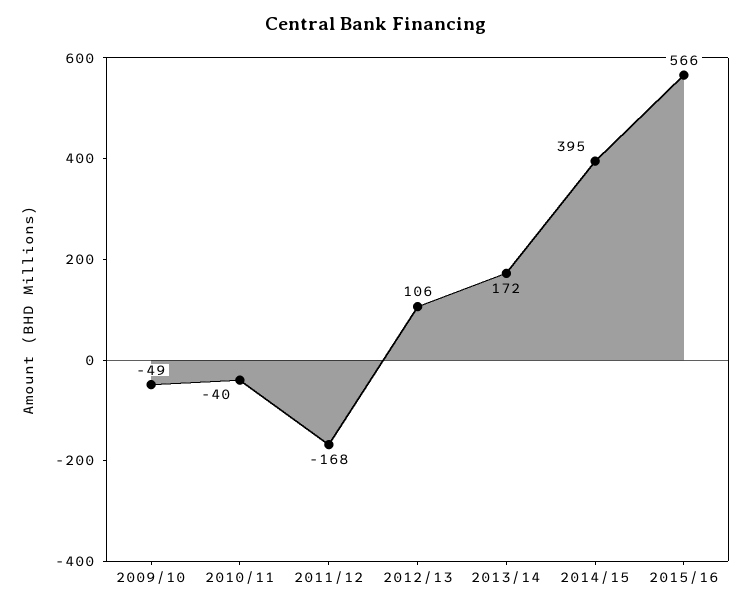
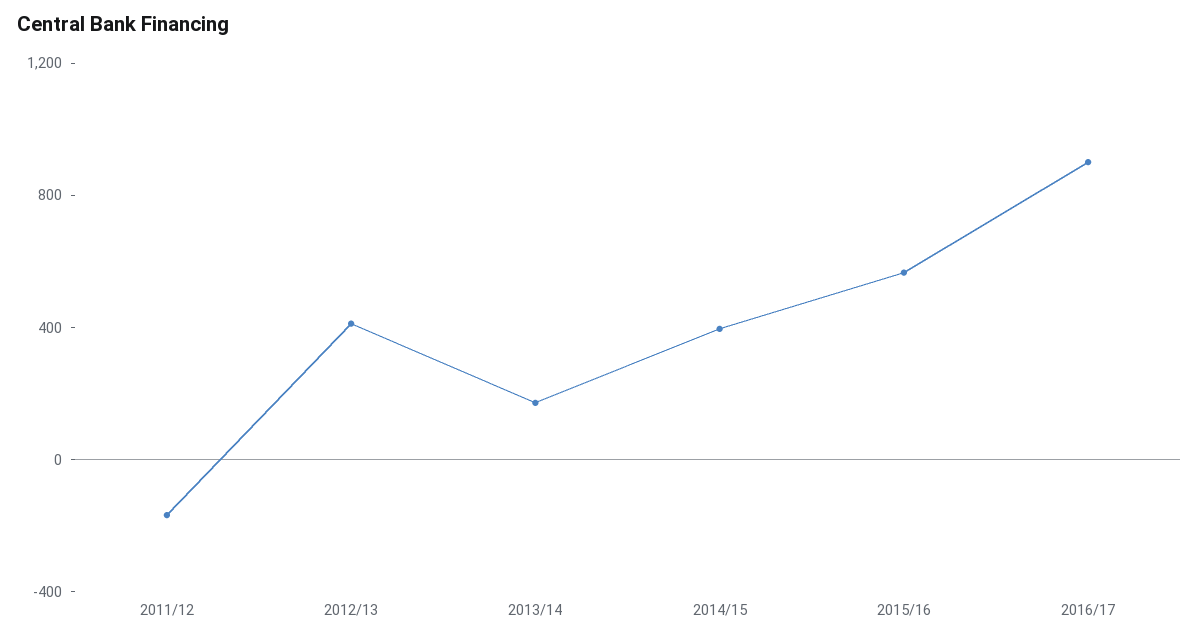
2009/10: -49 -> none
2010/11: -40 -> none
2012/13: 106 -> 400
2016/17: none -> 900

